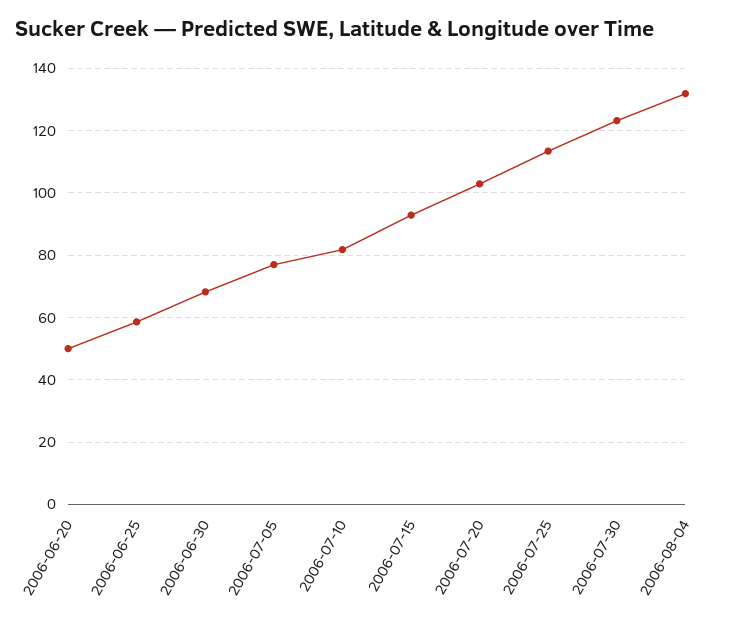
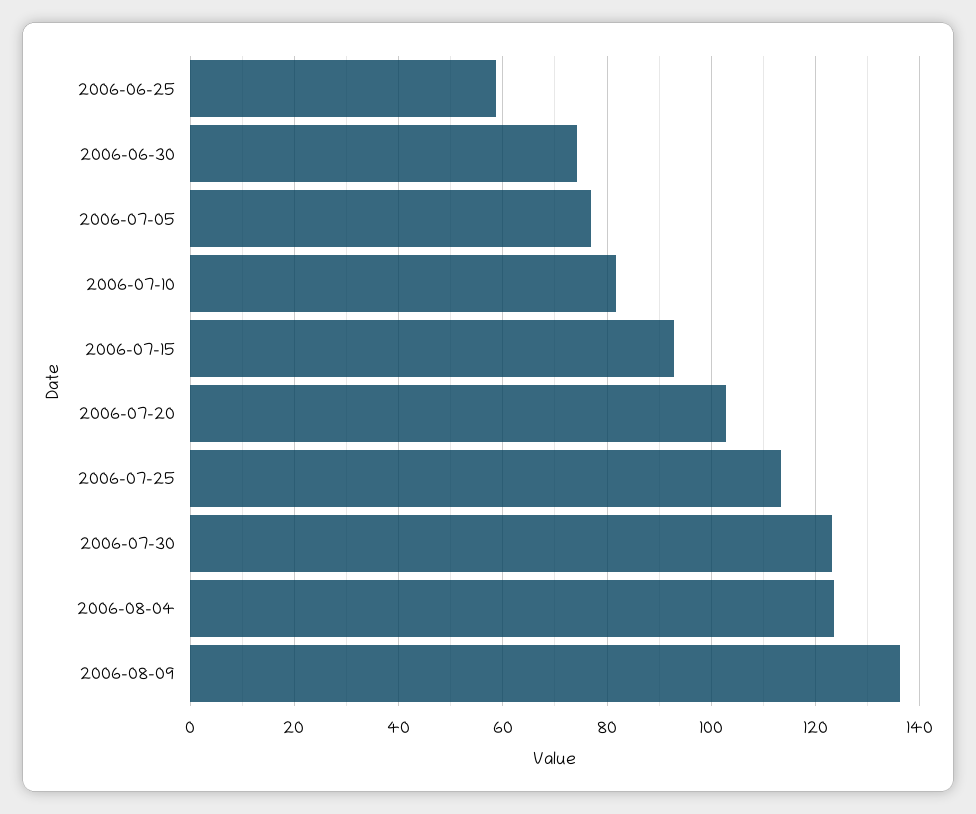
2006-06-20: 50 -> none
2006-06-30: 68 -> 74
2006-08-04: 132 -> 124
2006-08-09: none -> 136

